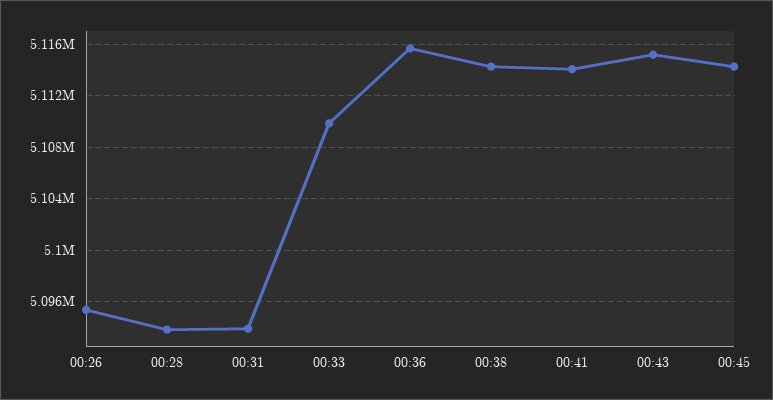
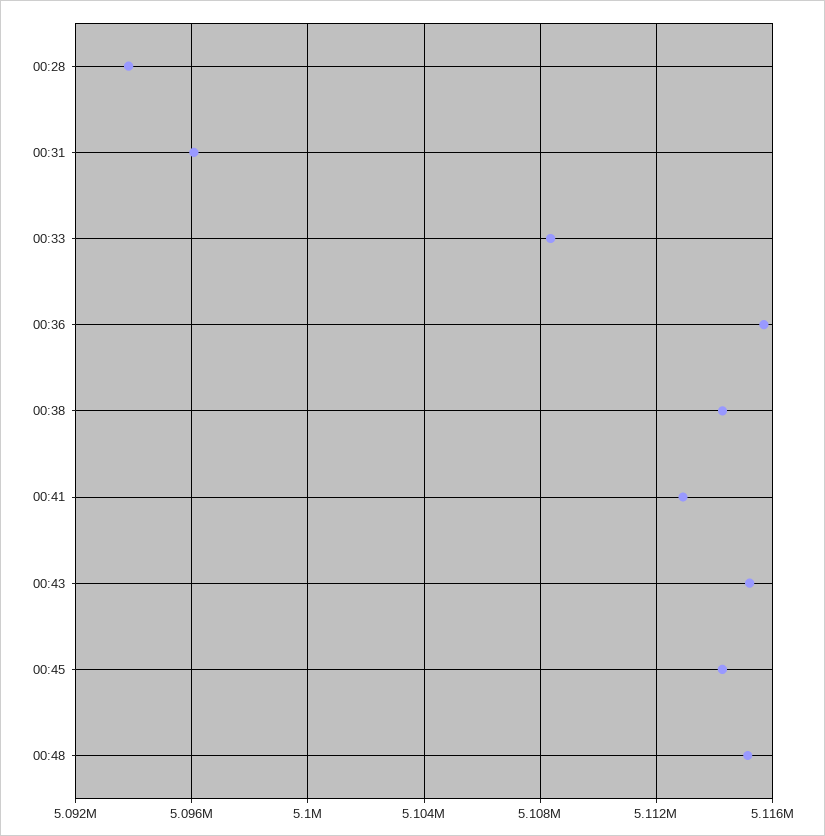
00:26: 5095500 -> none
00:31: 5094000 -> 5096000
00:33: 5110000 -> 5108500
00:41: 5114000 -> 5113000
00:48: none -> 5115000

